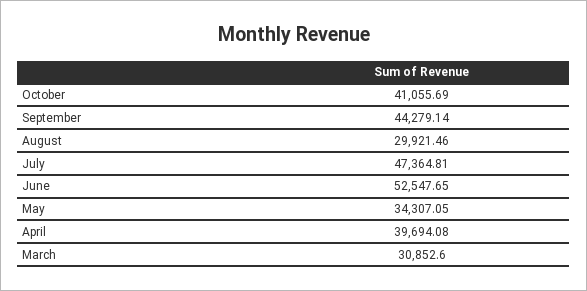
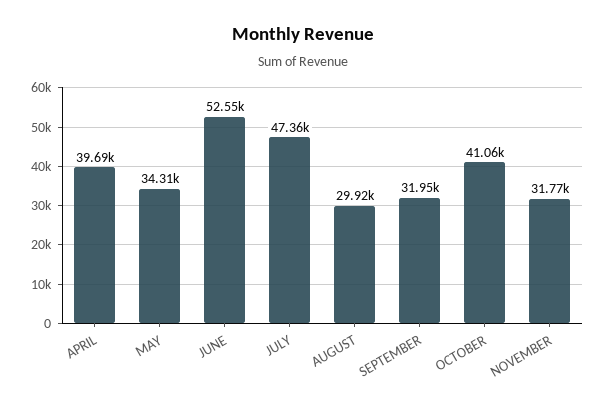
September: 44279.14 -> 31950
March: 30852.6 -> none
NOVEMBER: none -> 31770

